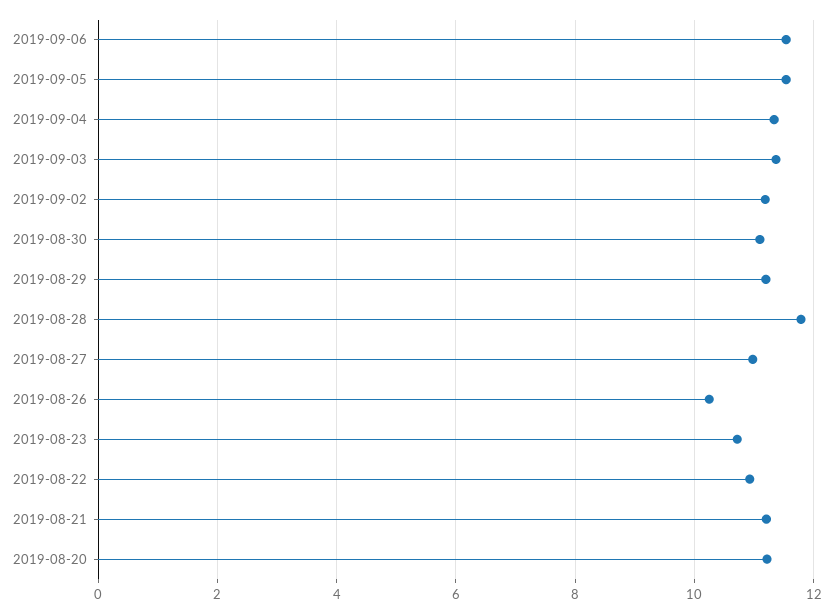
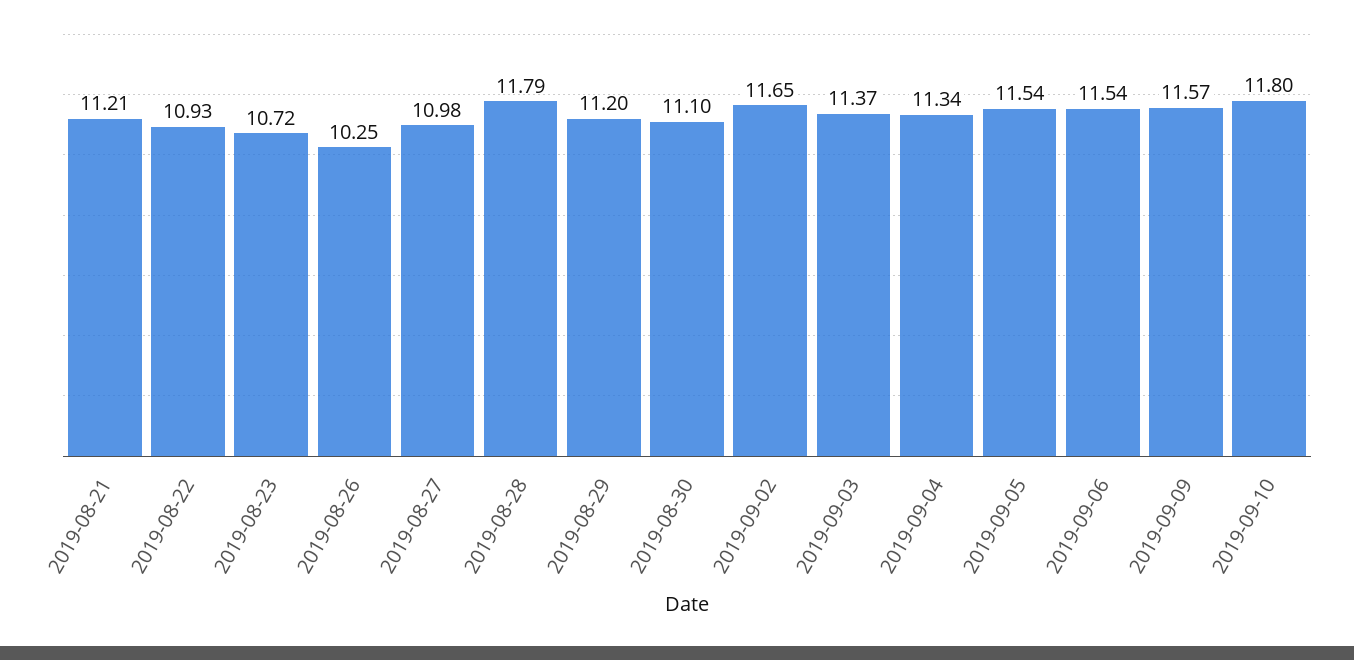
2019-09-02: 11.2 -> 11.65
2019-08-20: 11.2 -> none
2019-09-09: none -> 11.57
2019-09-10: none -> 11.8

